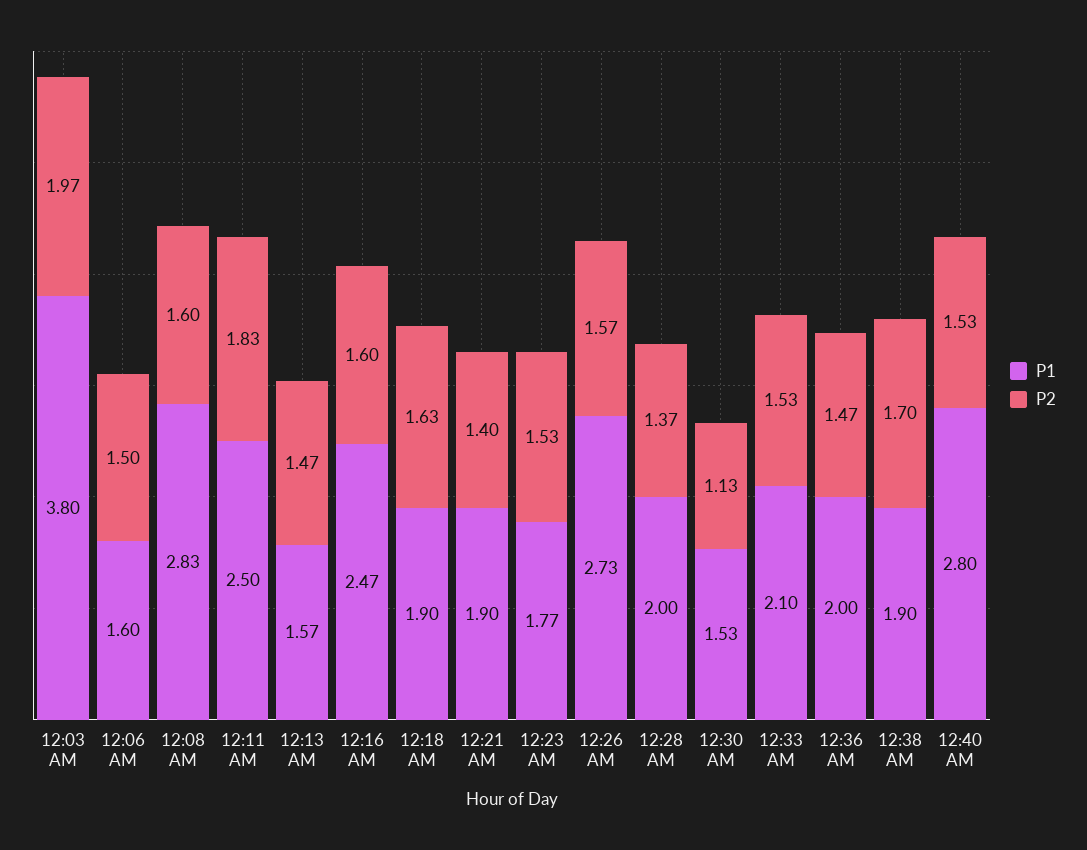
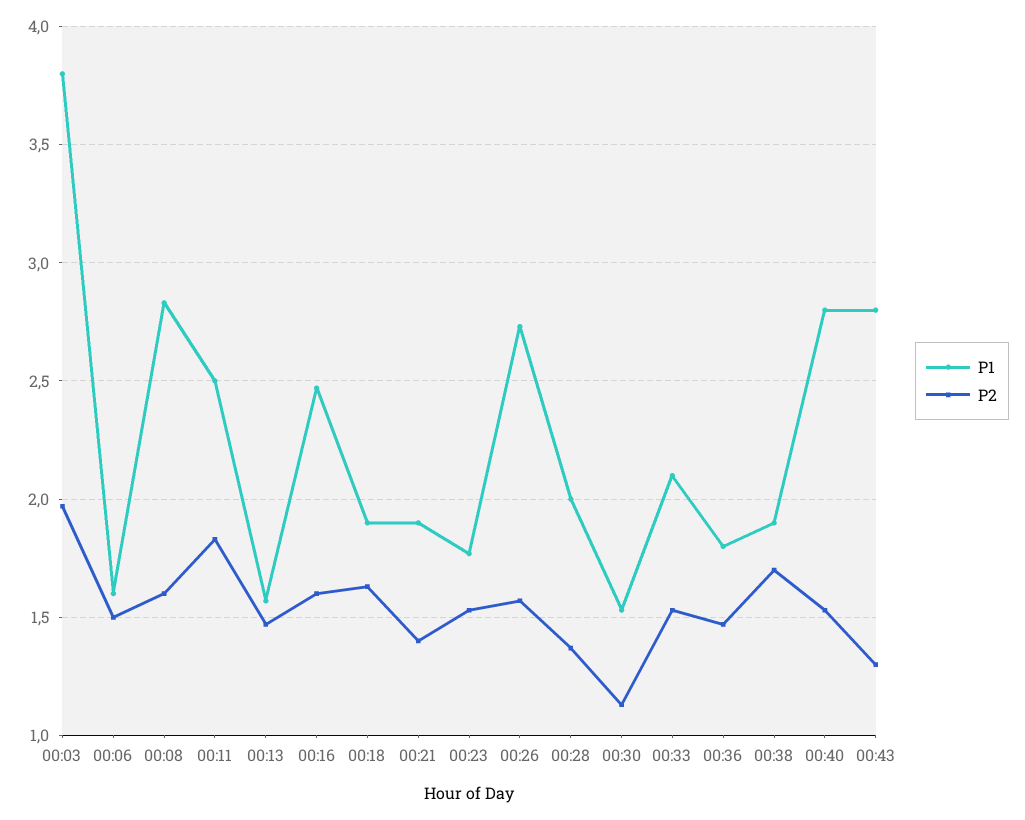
P1, 12:36 AM: 2 -> 1.8
P1, 00:43: none -> 2.8
P2, 00:43: none -> 1.3

